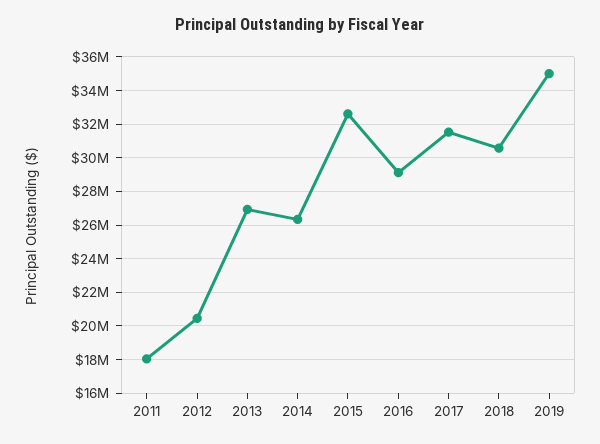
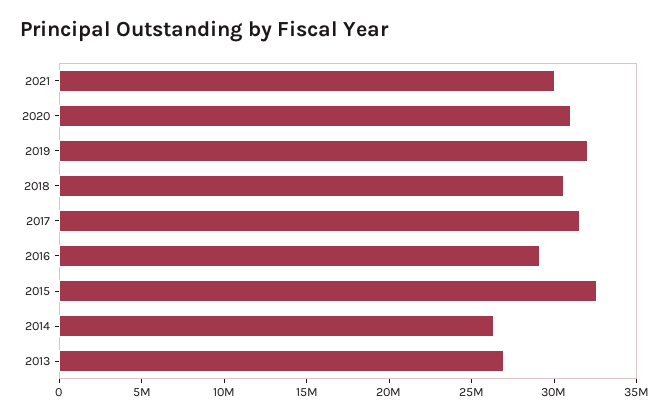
2011: 18000000 -> none
2012: 20500000 -> none
2019: 35000000 -> 32000000
2021: none -> 30000000
2020: none -> 31000000

